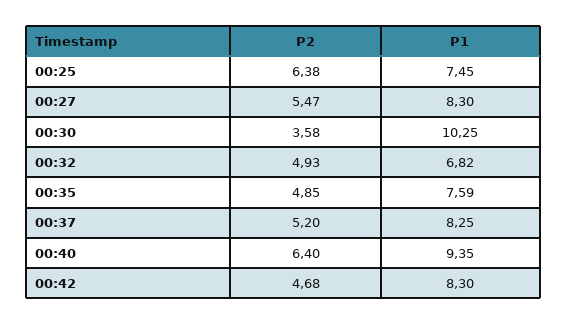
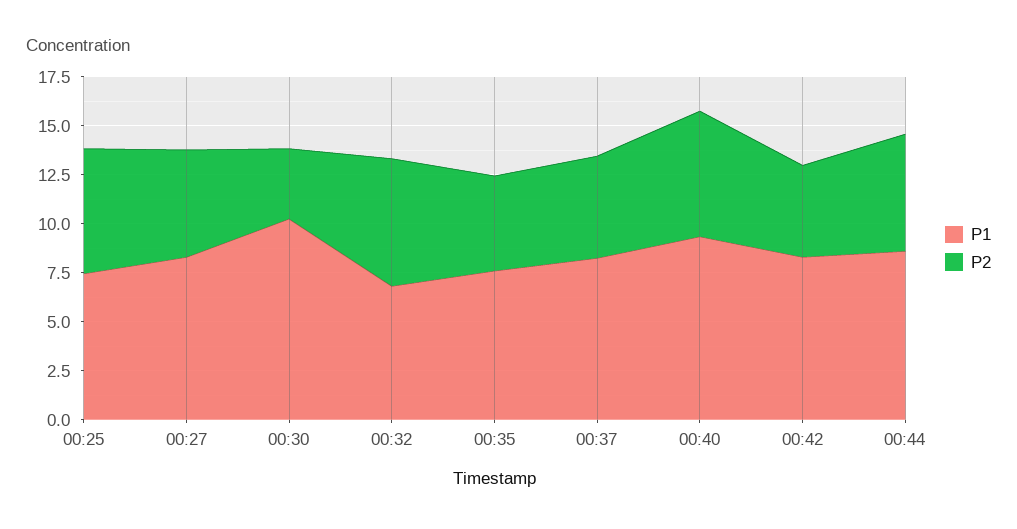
P2, 00:32: 4.93 -> 6.5
P1, 00:44: none -> 8.5
P2, 00:44: none -> 6

